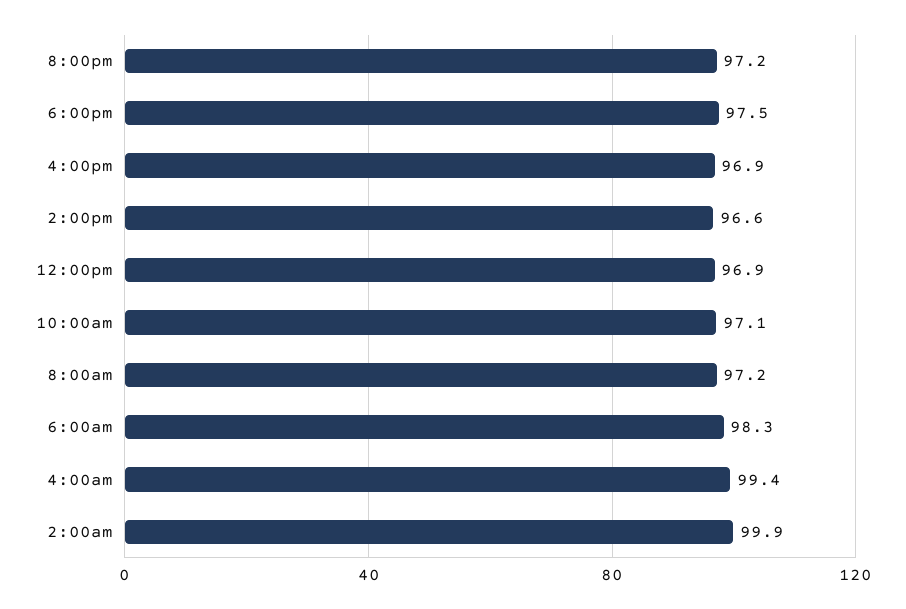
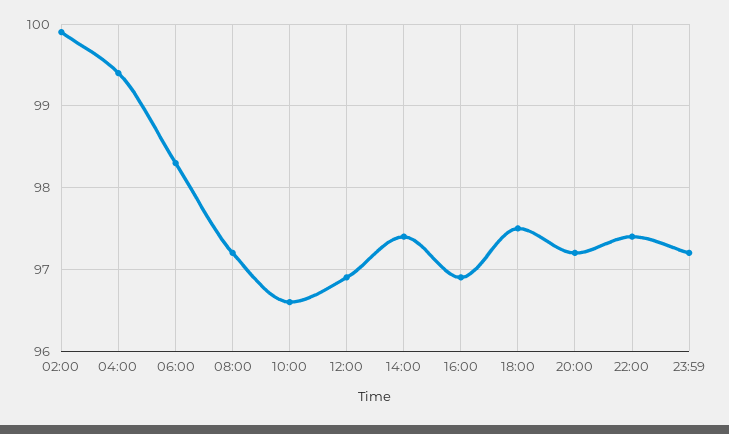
2:00pm: 96.6 -> 97.4
10:00am: 97.1 -> 96.6
22:00: none -> 97.4
23:59: none -> 97.2

